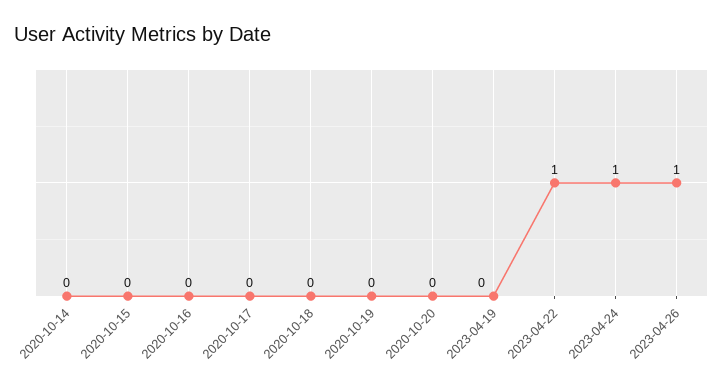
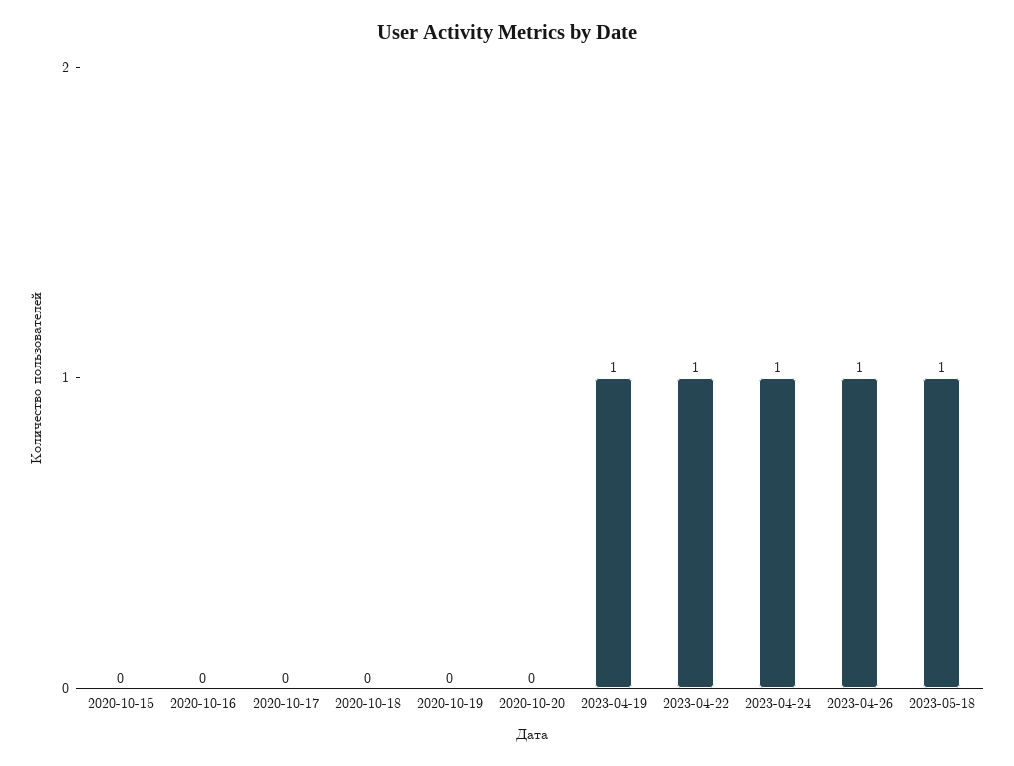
2020-10-14: 0 -> none
2023-04-19: 0 -> 1
2023-05-18: none -> 1

